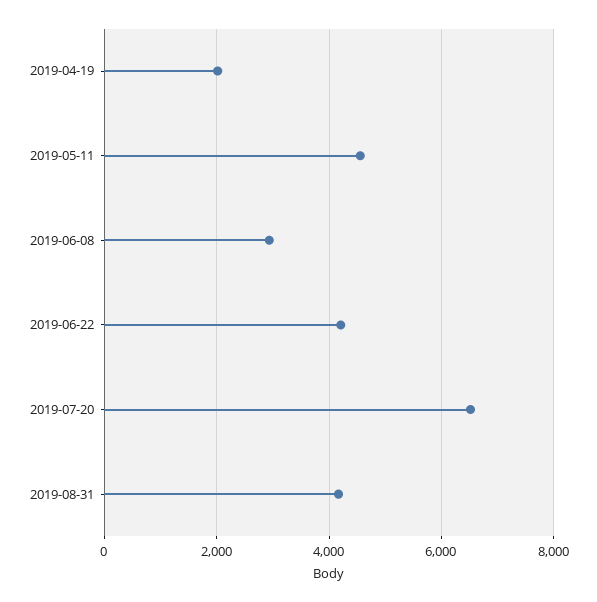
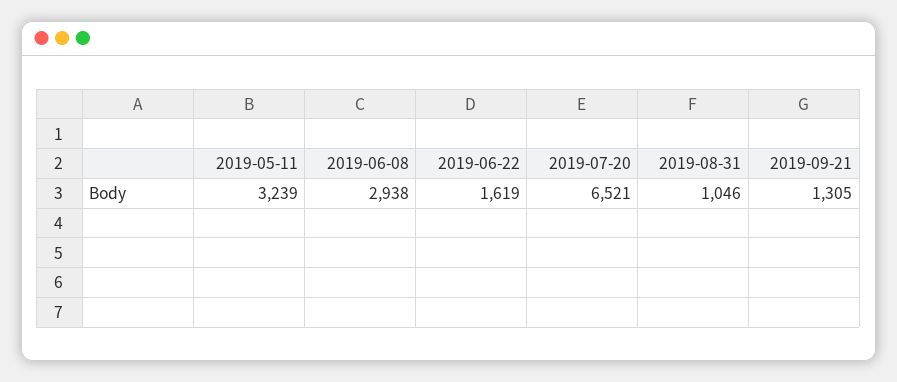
2019-04-19: 2000 -> none
2019-05-11: 4600 -> 3239
2019-06-22: 4200 -> 1619
2019-08-31: 4200 -> 1046
2019-09-21: none -> 1305

